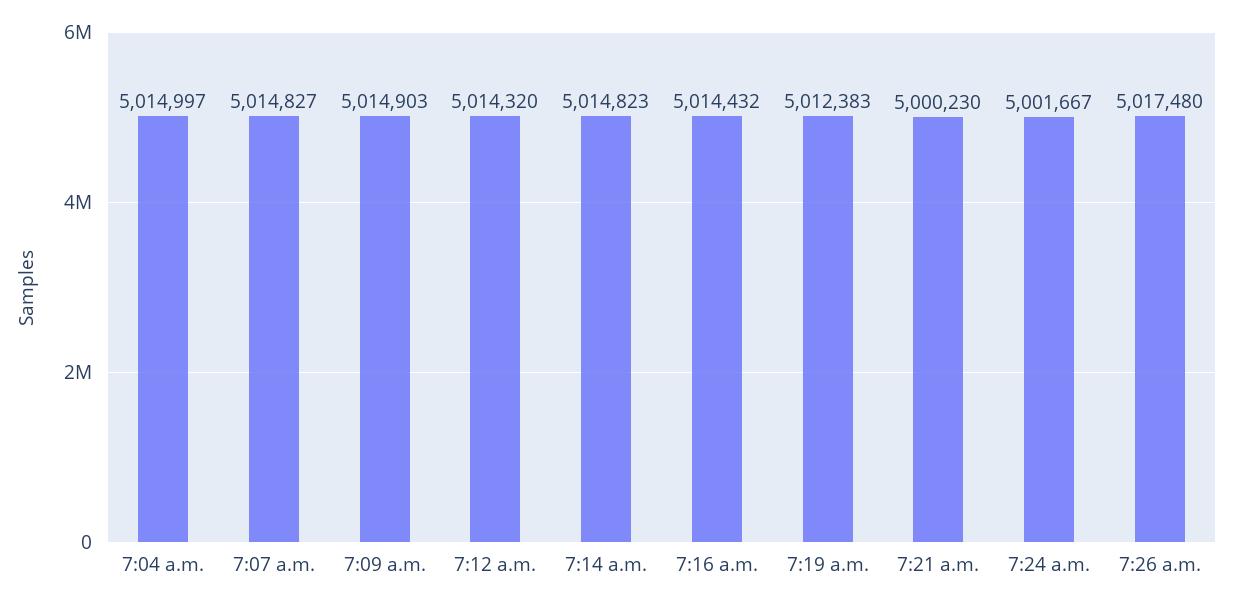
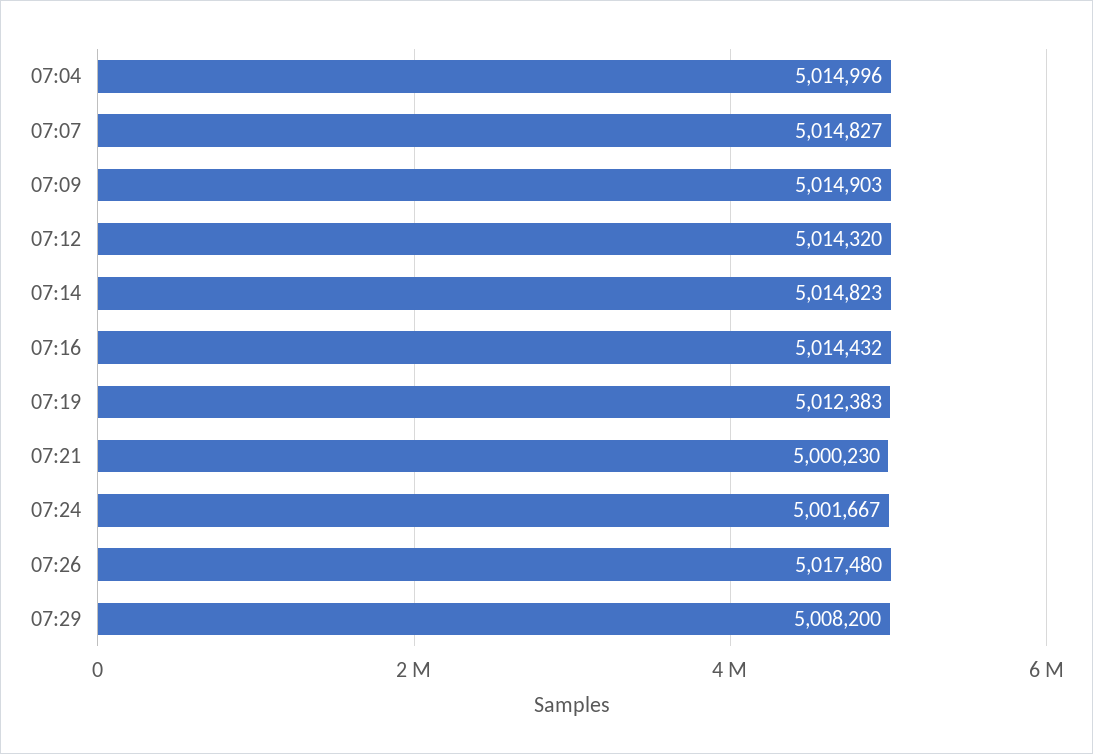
7:04 a.m.: 5014997 -> 5014996
07:29: none -> 5008200

